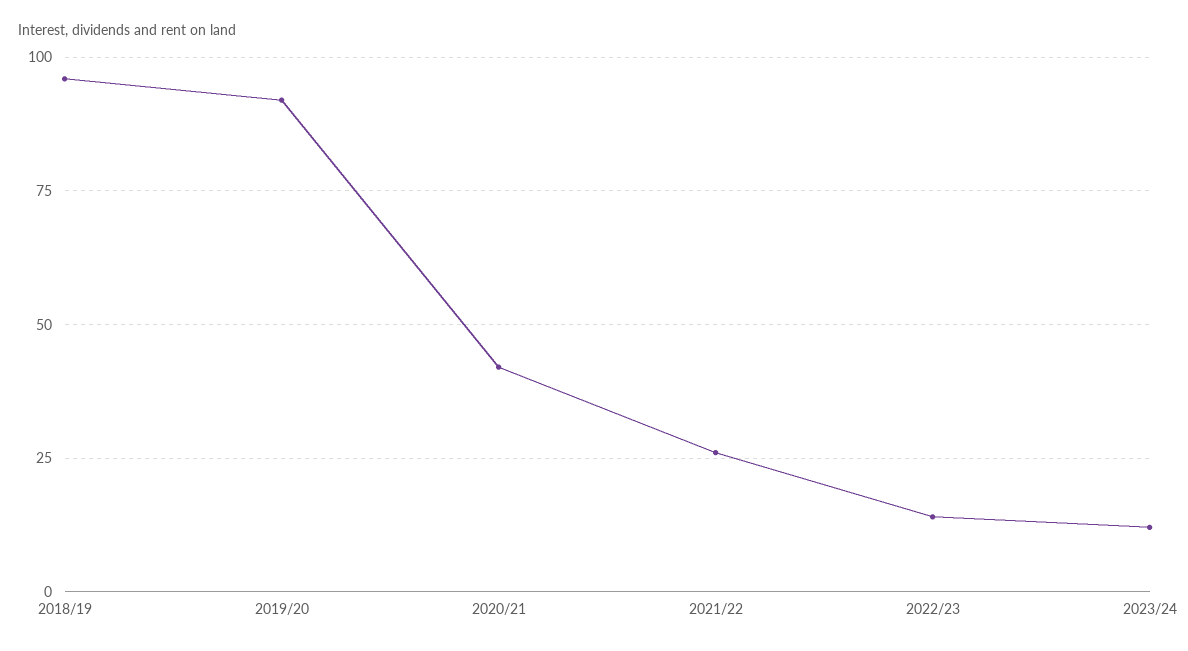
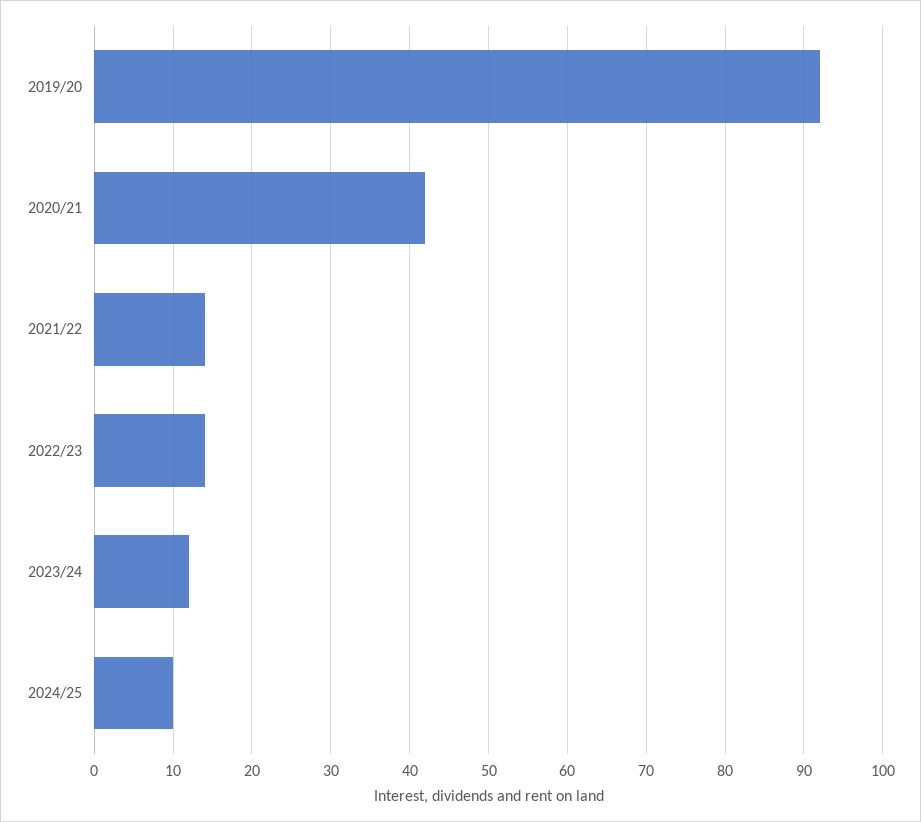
2018/19: 95 -> none
2021/22: 25 -> 14
2024/25: none -> 10

